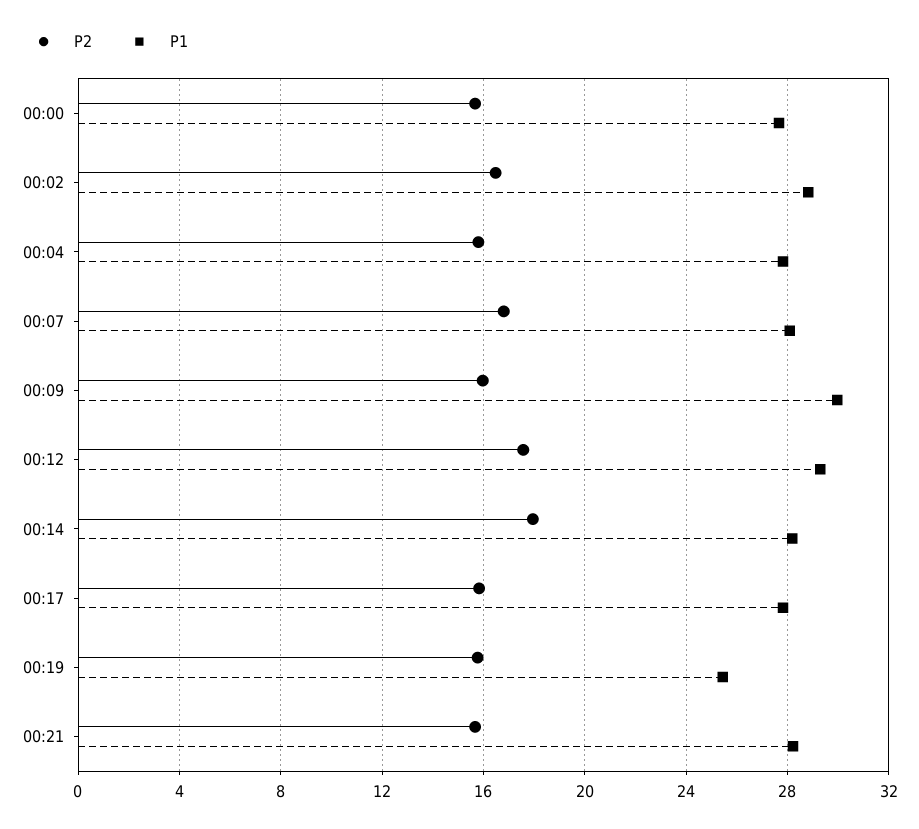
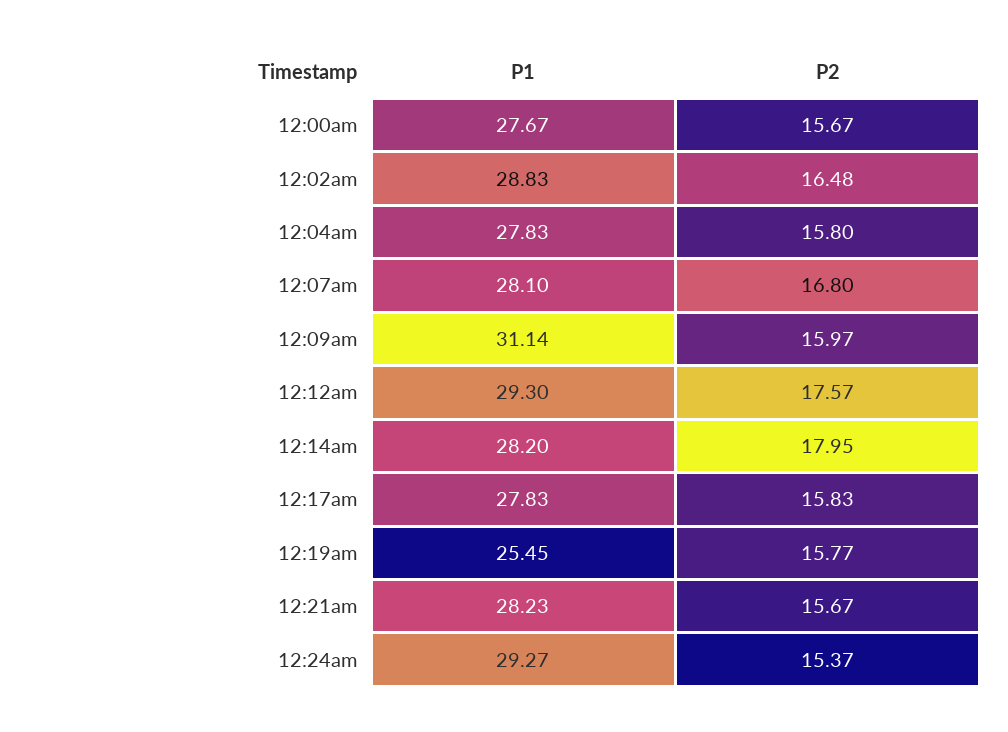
P1, 00:09: 30 -> 31.14
P1, 12:24am: none -> 29.27
P2, 12:24am: none -> 15.37

